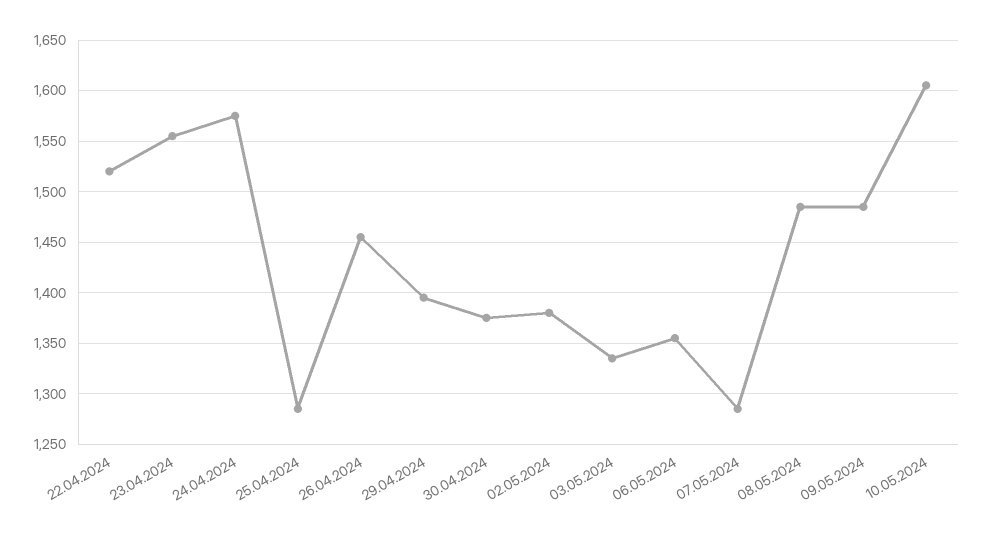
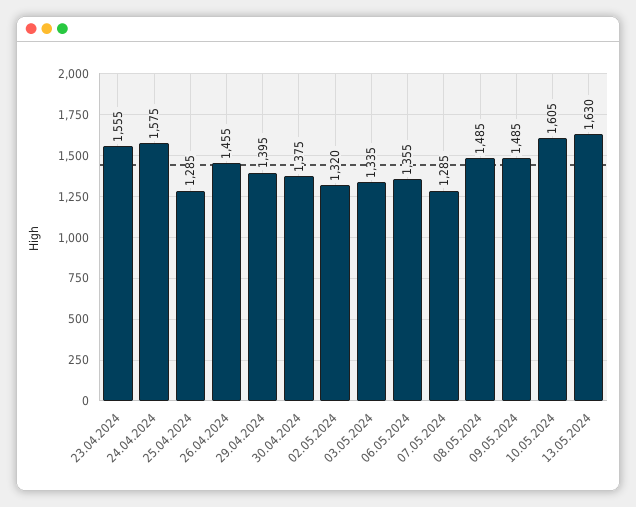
22.04.2024: 1520 -> none
02.05.2024: 1380 -> 1320
13.05.2024: none -> 1630

